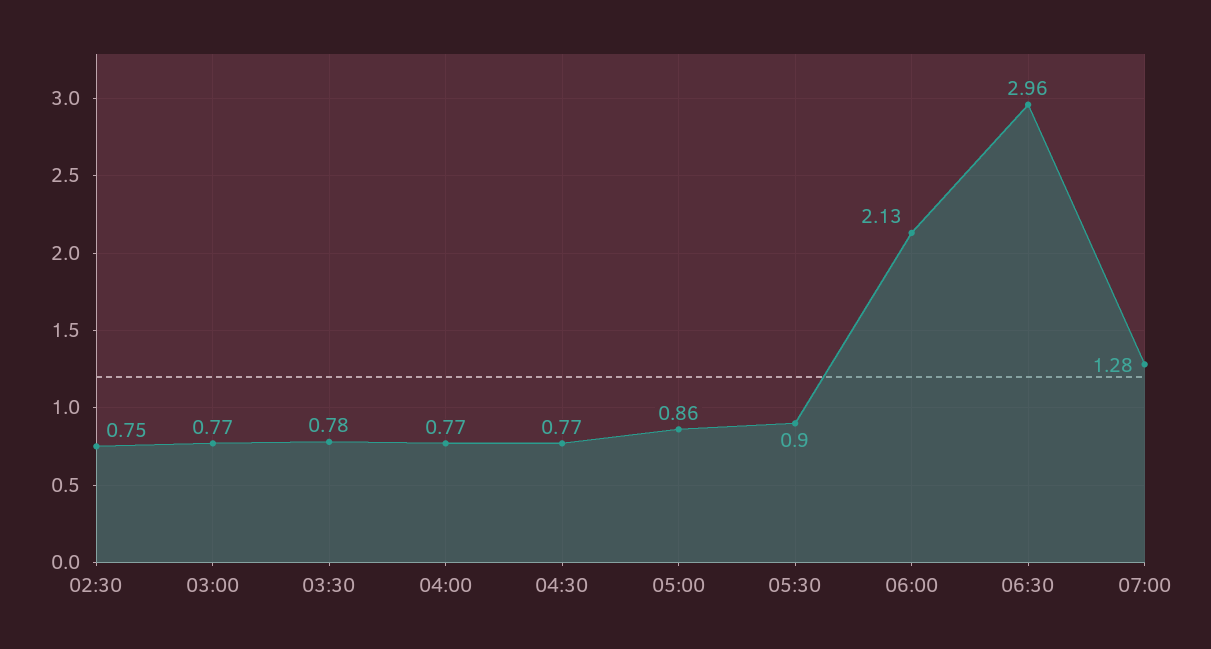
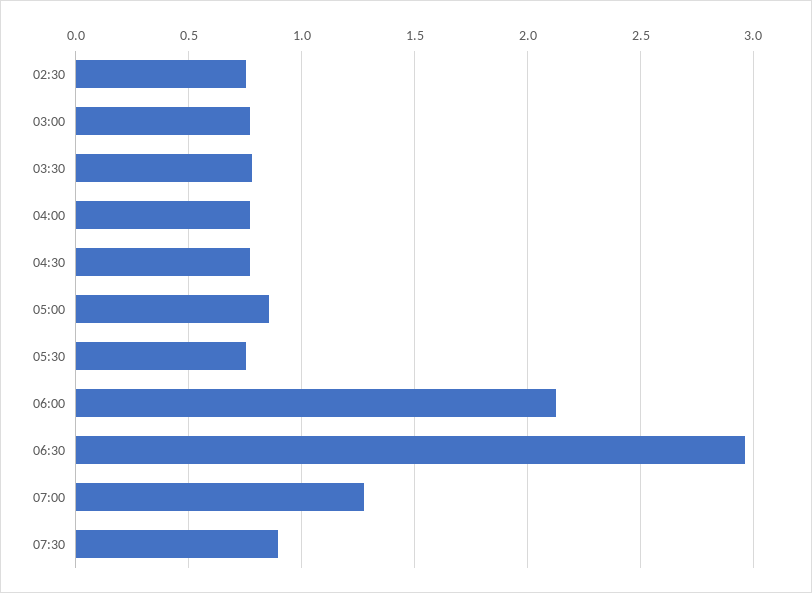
05:30: 0.9 -> 0.75
07:30: none -> 0.9

